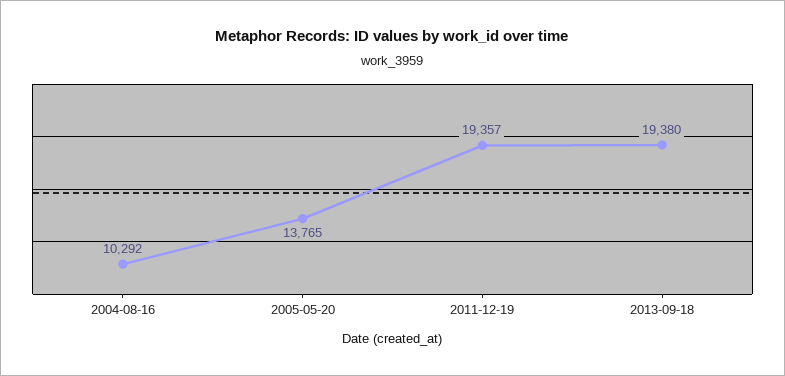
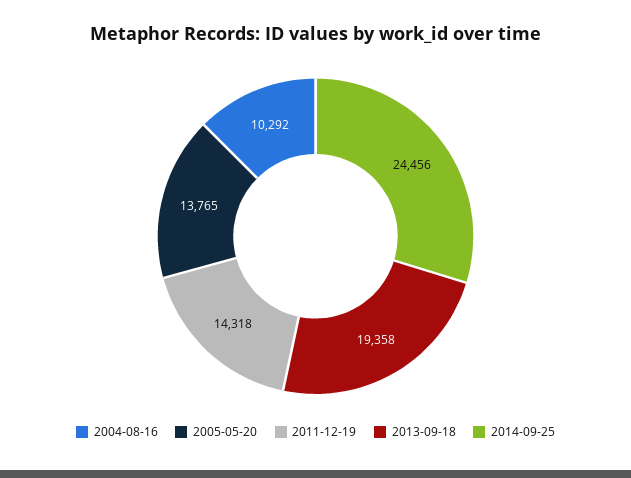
2011-12-19: 19357 -> 14318
2013-09-18: 19380 -> 19358
2014-09-25: none -> 24456

